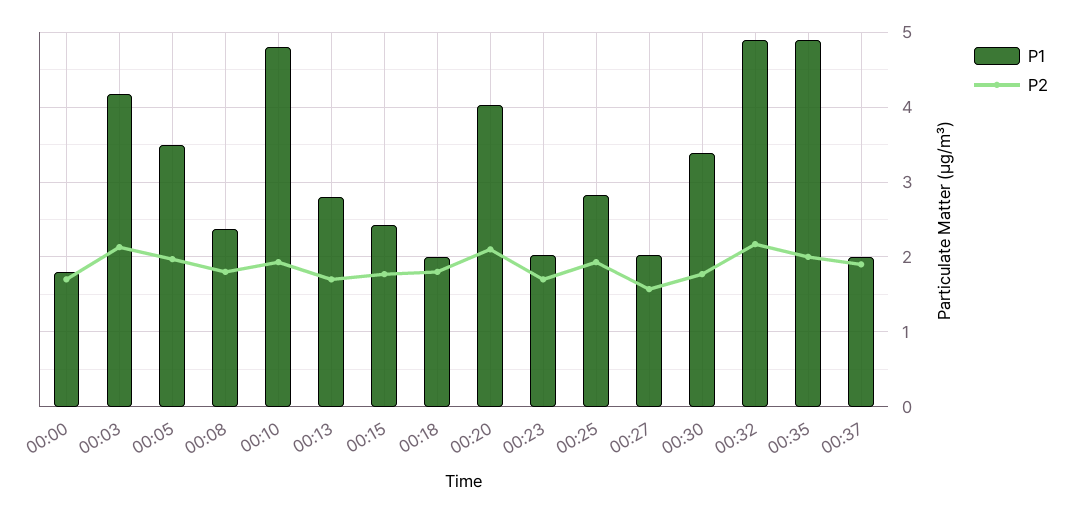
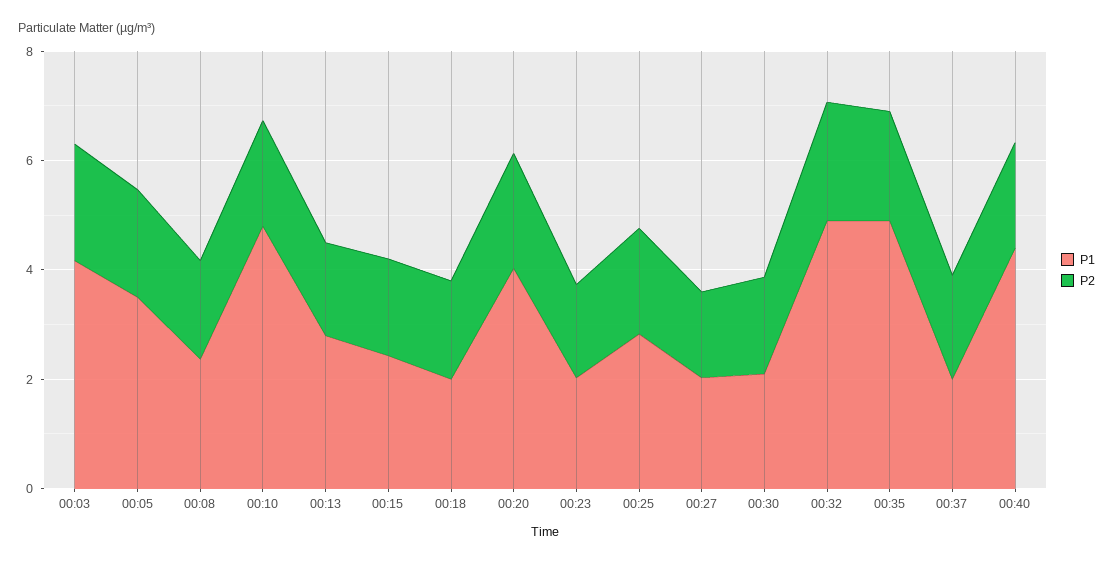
P1, 00:00: 1.8 -> none
P2, 00:00: 1.7 -> none
P1, 00:30: 3.4 -> 2
P1, 00:40: none -> 4.5
P2, 00:40: none -> 2

